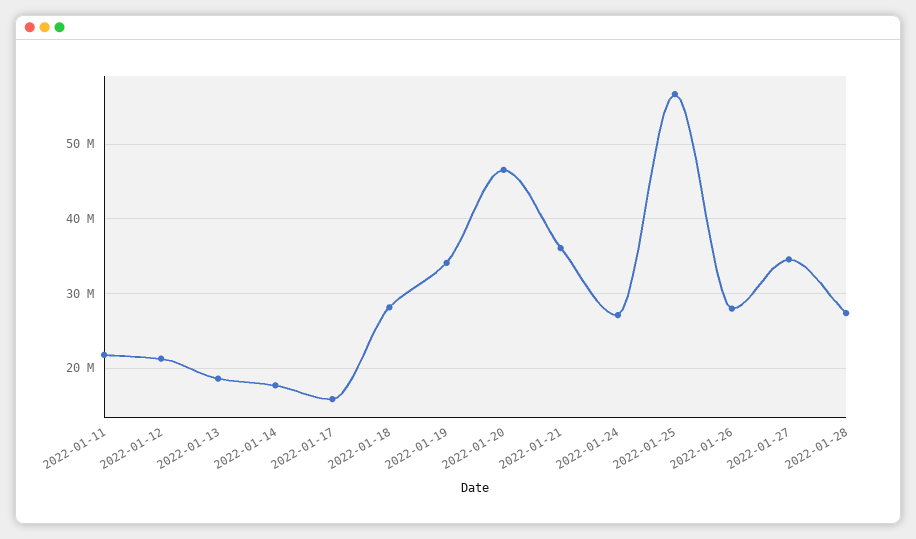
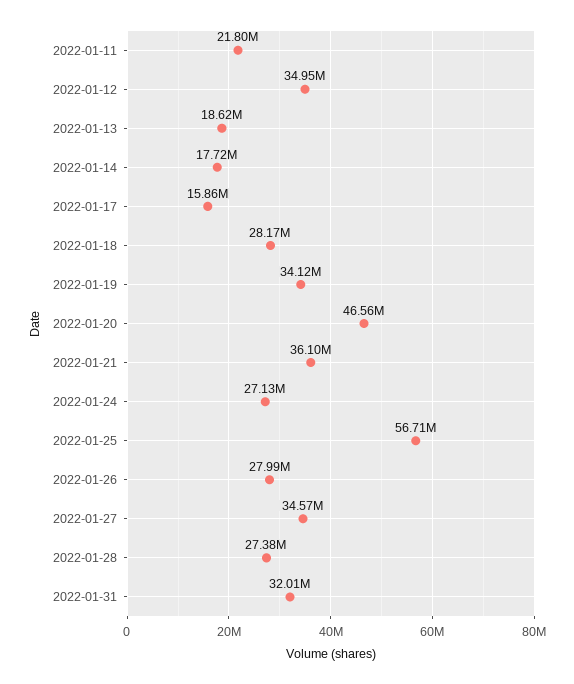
2022-01-12: 21000000 -> 34950000
2022-01-31: none -> 32010000

